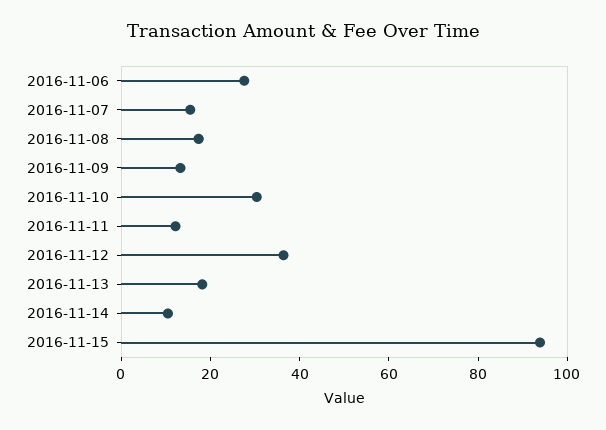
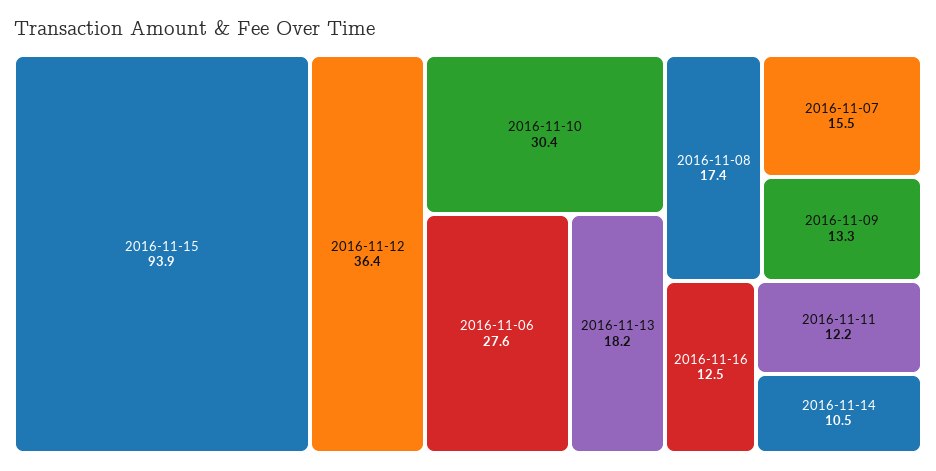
2016-11-16: none -> 12.5

